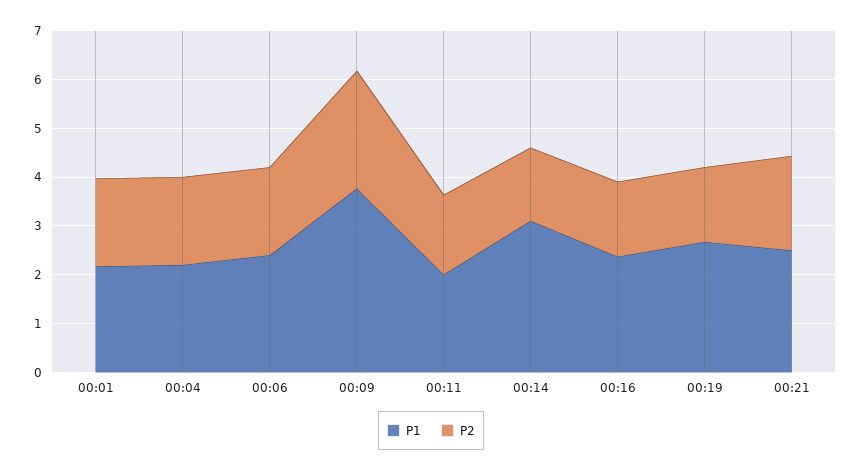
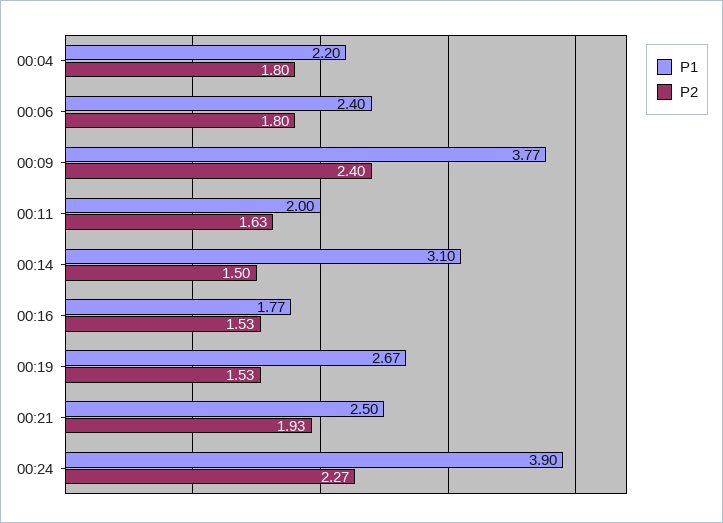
P1, 00:01: 2.2 -> none
P2, 00:01: 1.8 -> none
P1, 00:16: 2.4 -> 1.77
P1, 00:24: none -> 3.9
P2, 00:24: none -> 2.27

